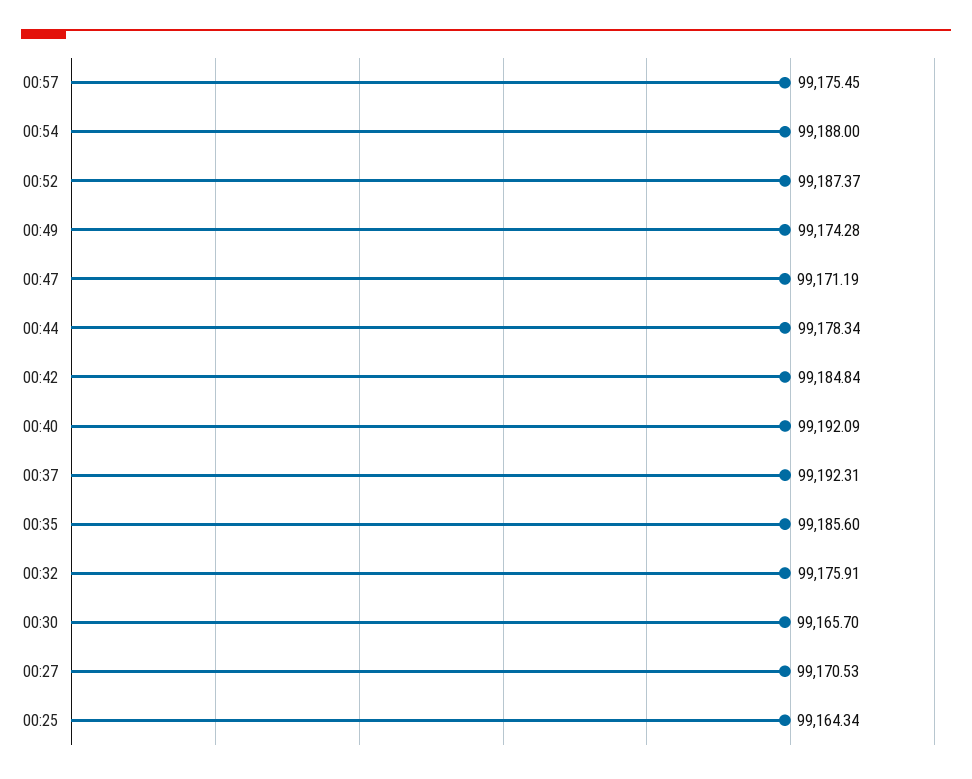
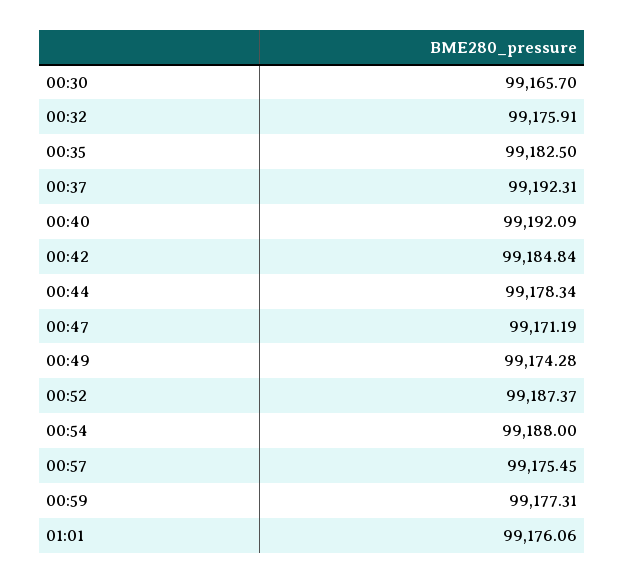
00:35: 99185.6 -> 99182.5
00:27: 99170.53 -> none
00:25: 99164.34 -> none
00:59: none -> 99177.31
01:01: none -> 99176.06

